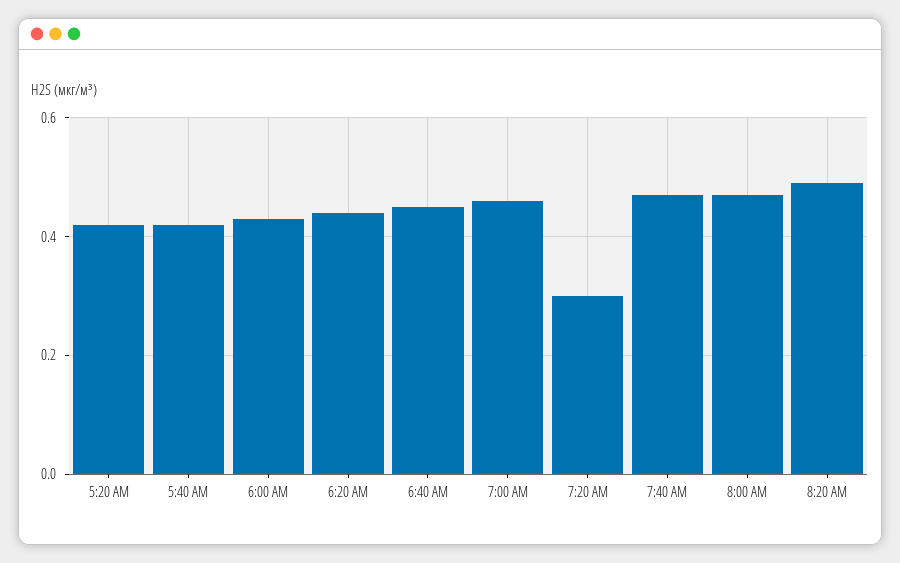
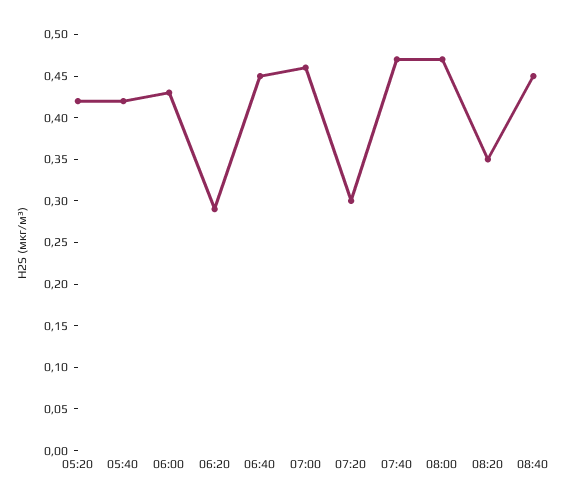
6:20 AM: 0.45 -> 0.29
8:20 AM: 0.5 -> 0.35
08:40: none -> 0.45

